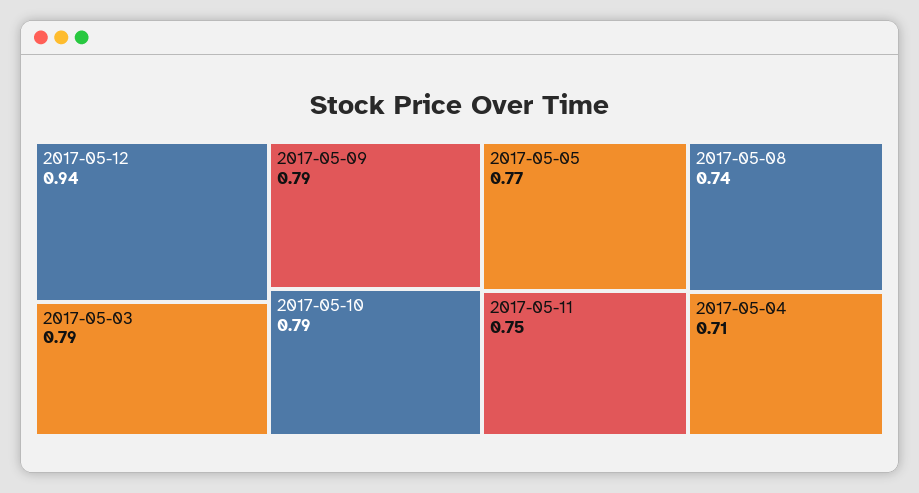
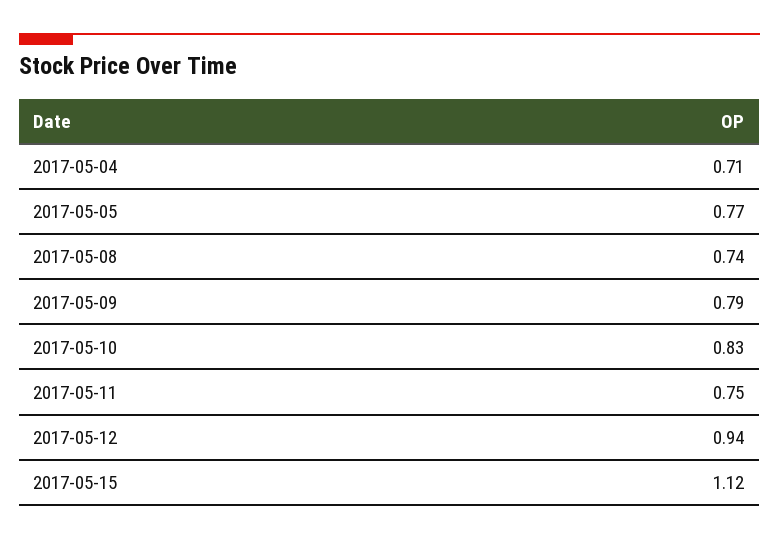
2017-05-03: 0.79 -> none
2017-05-10: 0.79 -> 0.83
2017-05-15: none -> 1.12

